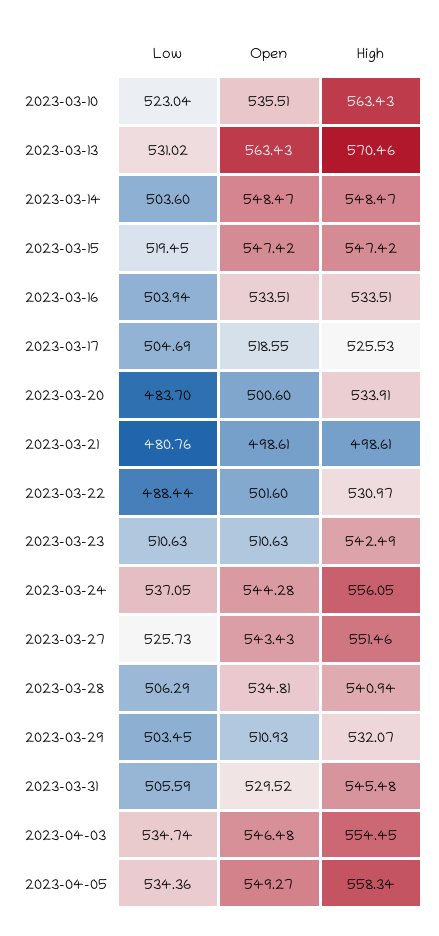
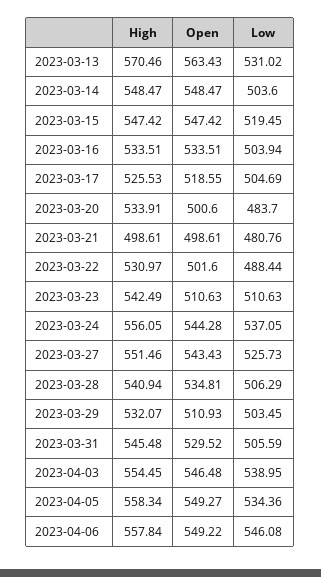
Low, 2023-03-10: 523.04 -> none
Open, 2023-03-10: 535.51 -> none
High, 2023-03-10: 563.43 -> none
Low, 2023-04-03: 534.74 -> 538.95
High, 2023-04-06: none -> 557.84
Open, 2023-04-06: none -> 549.22
Low, 2023-04-06: none -> 546.08

